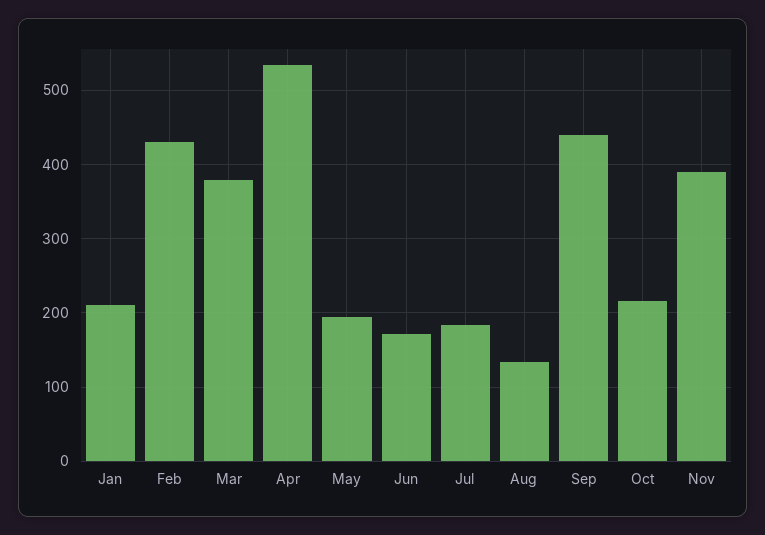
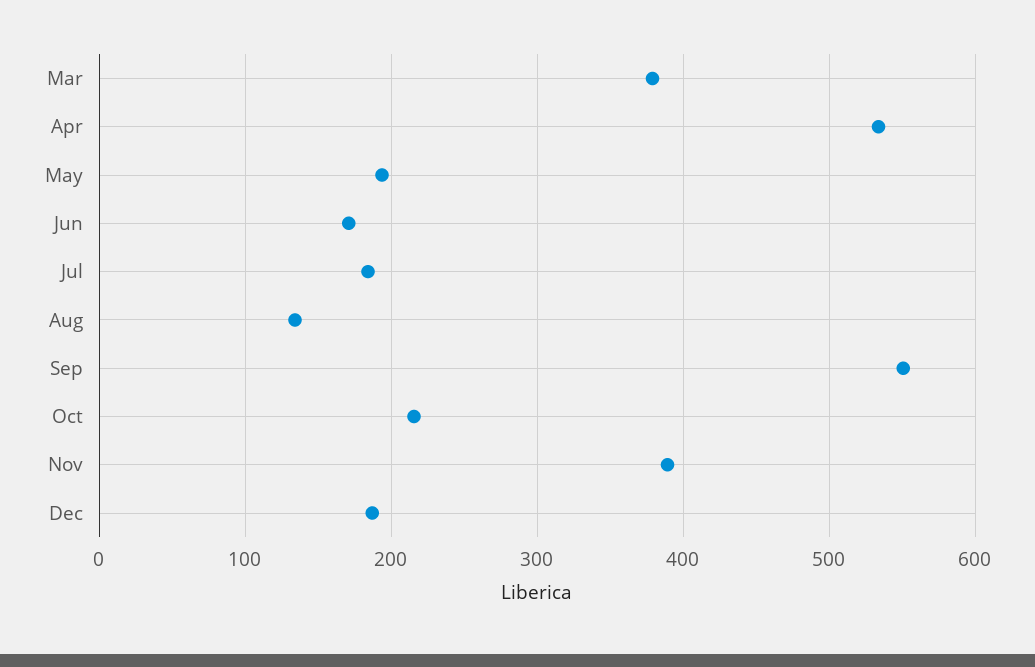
Jan: 210 -> none
Feb: 430 -> none
Sep: 440 -> 550
Dec: none -> 190

